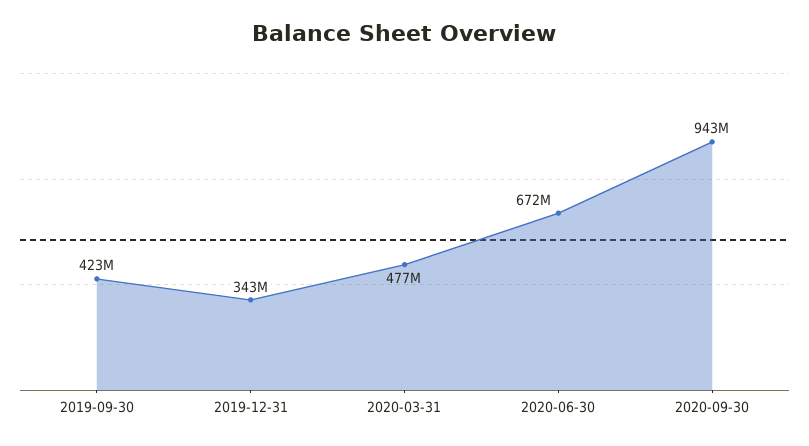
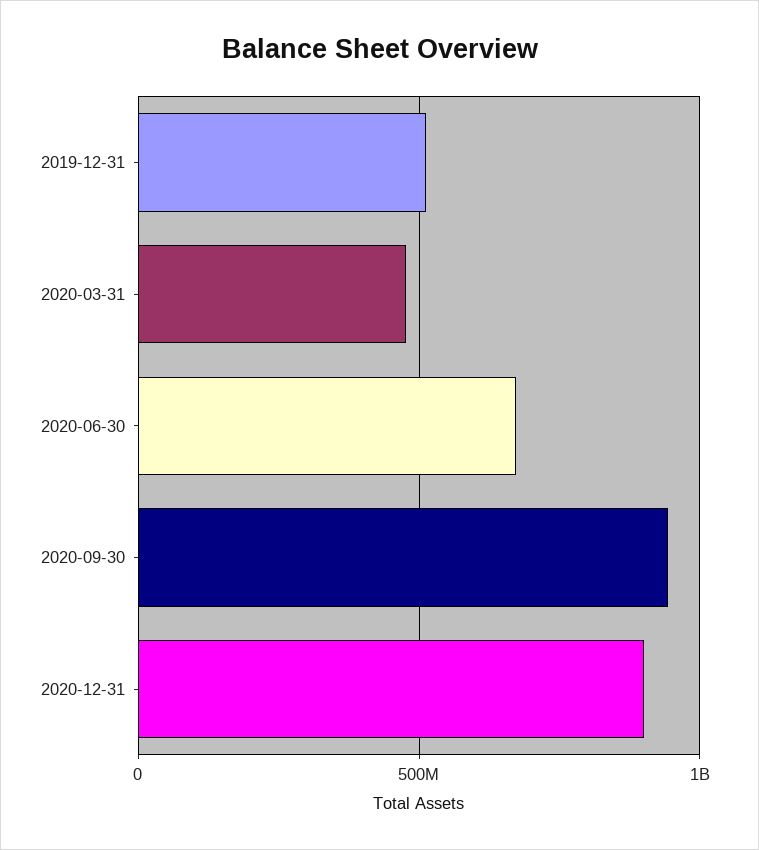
2019-09-30: 423000000 -> none
2019-12-31: 343000000 -> 500000000
2020-12-31: none -> 900000000

